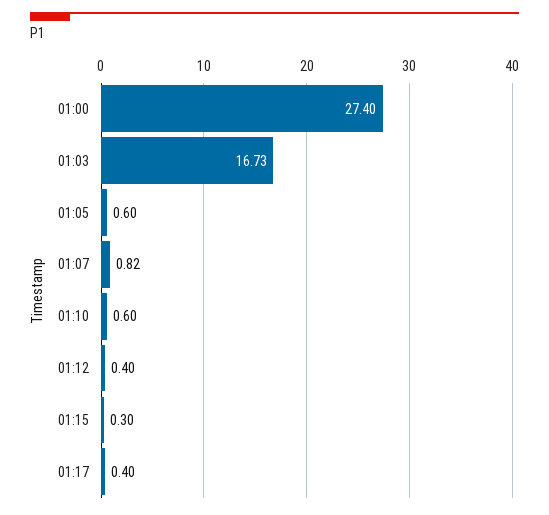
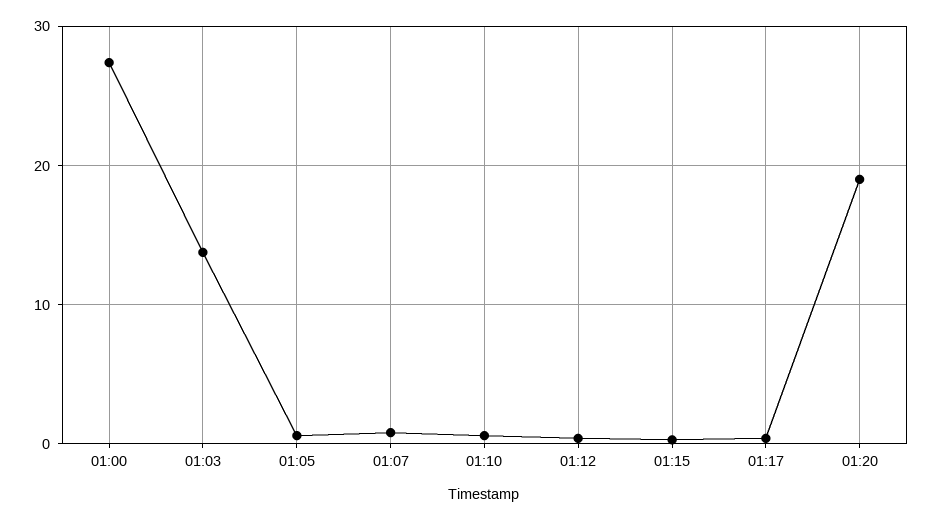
01:03: 16.73 -> 14
01:20: none -> 19

